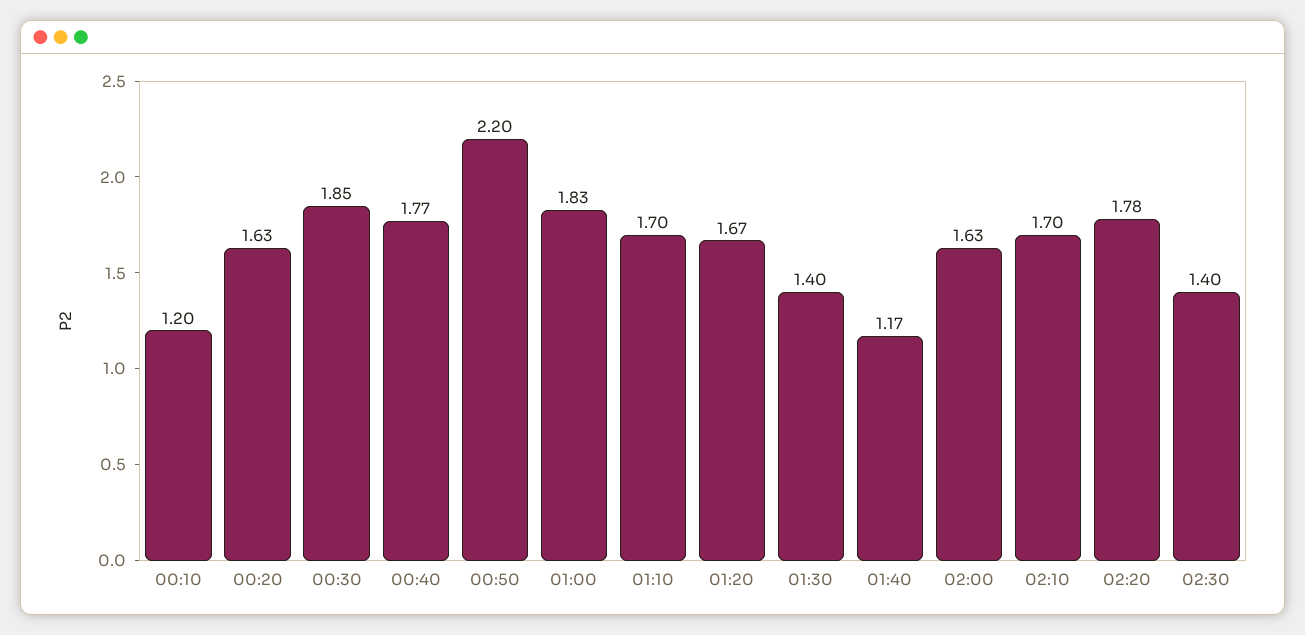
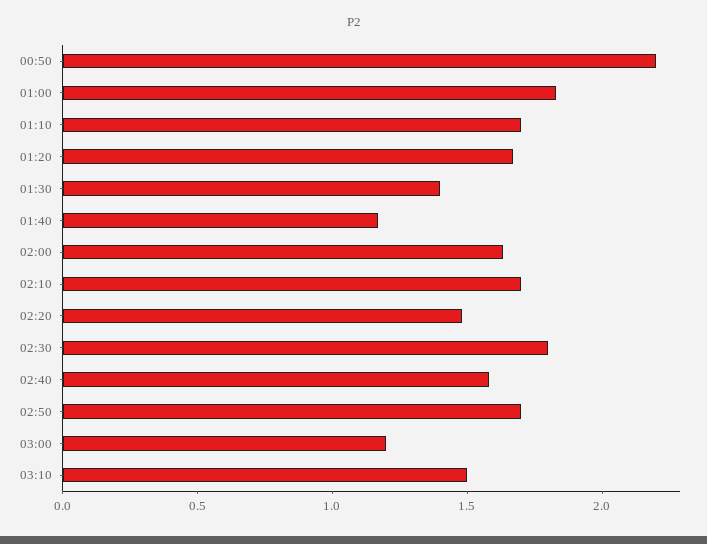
00:10: 1.2 -> none
00:20: 1.63 -> none
00:30: 1.85 -> none
00:40: 1.77 -> none
02:20: 1.78 -> 1.5
02:30: 1.4 -> 1.8
02:40: none -> 1.6
02:50: none -> 1.7
03:00: none -> 1.2
03:10: none -> 1.5

